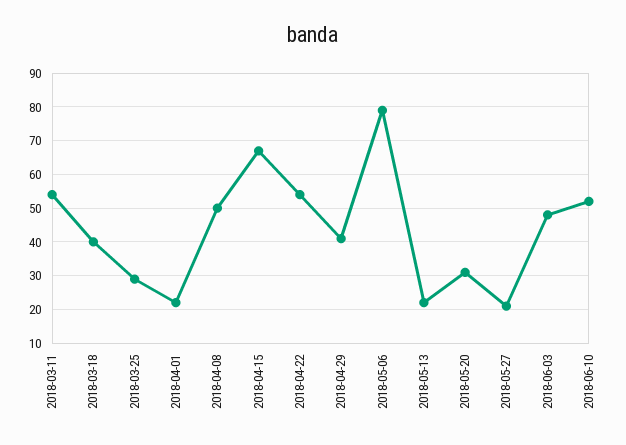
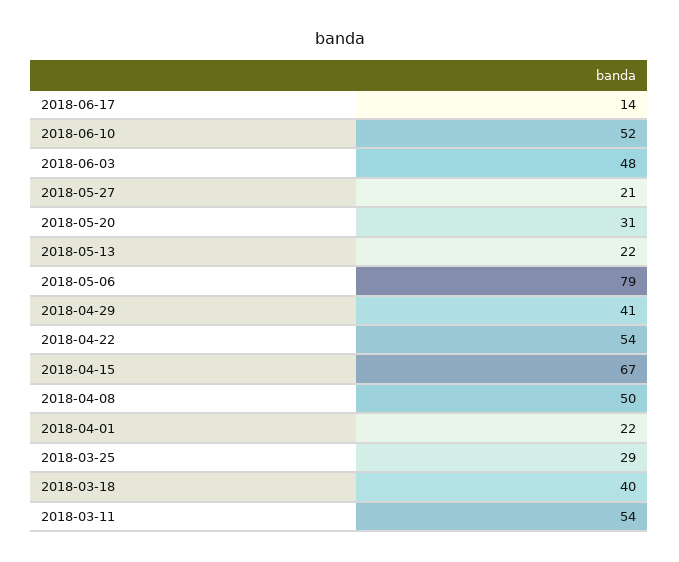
2018-06-17: none -> 14

